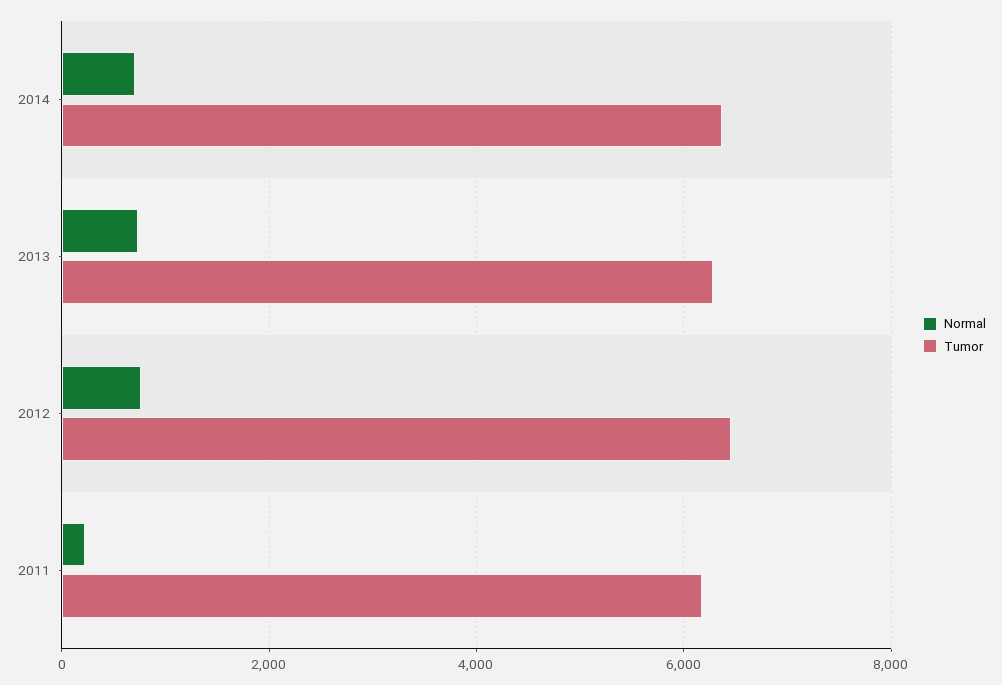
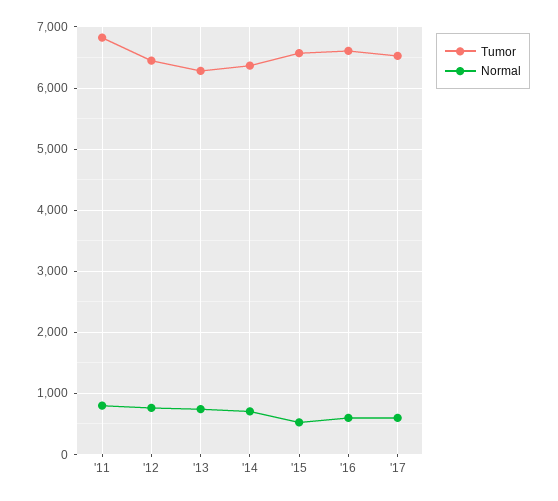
Normal, 2011: 200 -> 800
Tumor, 2011: 6200 -> 6800
Tumor, '15: none -> 6600
Normal, '15: none -> 500
Tumor, '16: none -> 6600
Normal, '16: none -> 600
Tumor, '17: none -> 6500
Normal, '17: none -> 600

